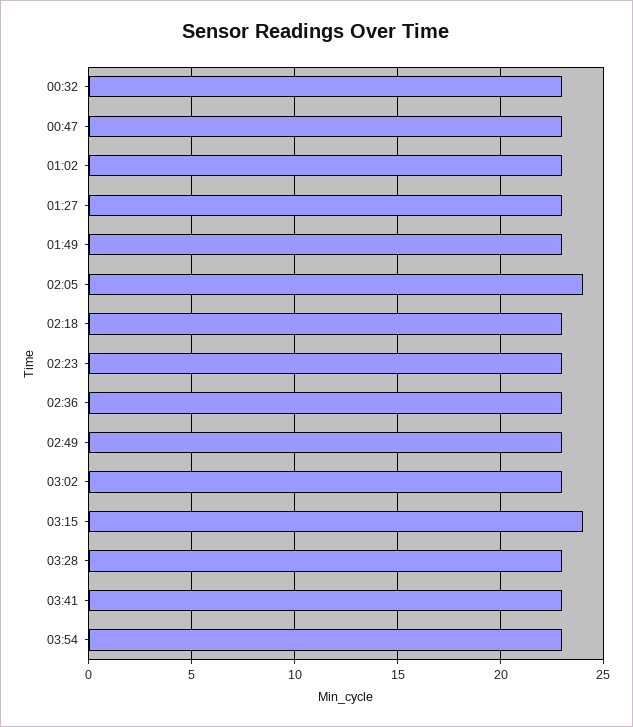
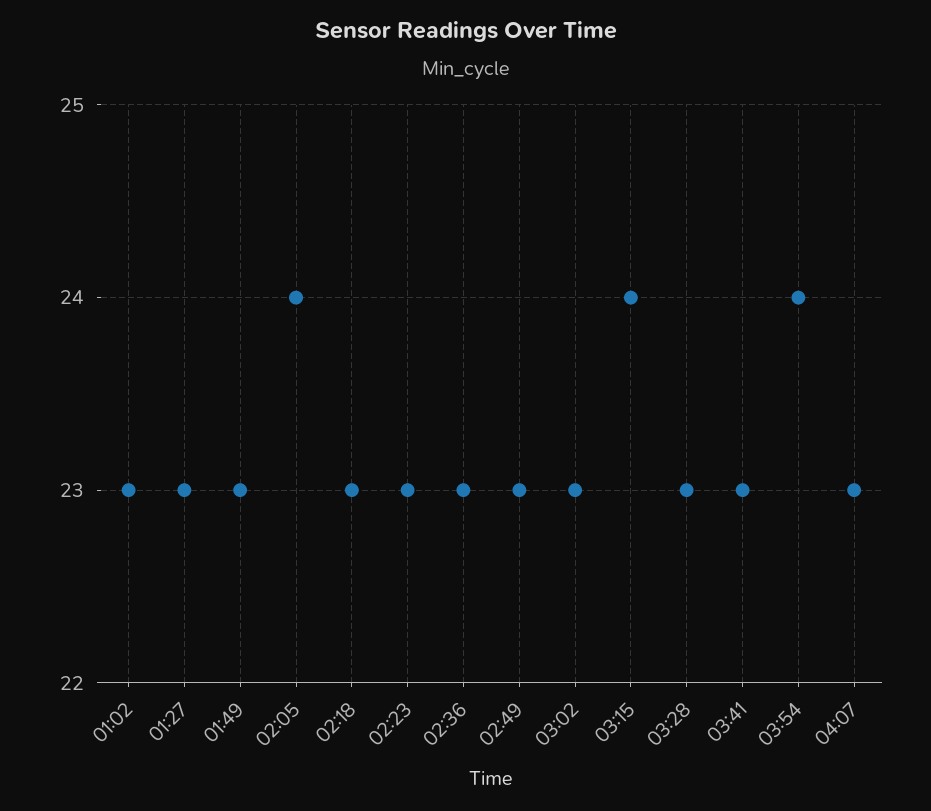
00:32: 23 -> none
00:47: 23 -> none
03:54: 23 -> 24
04:07: none -> 23

